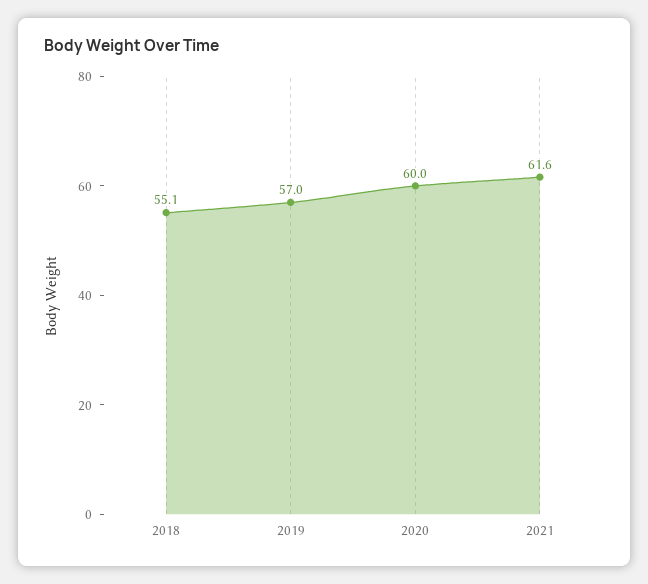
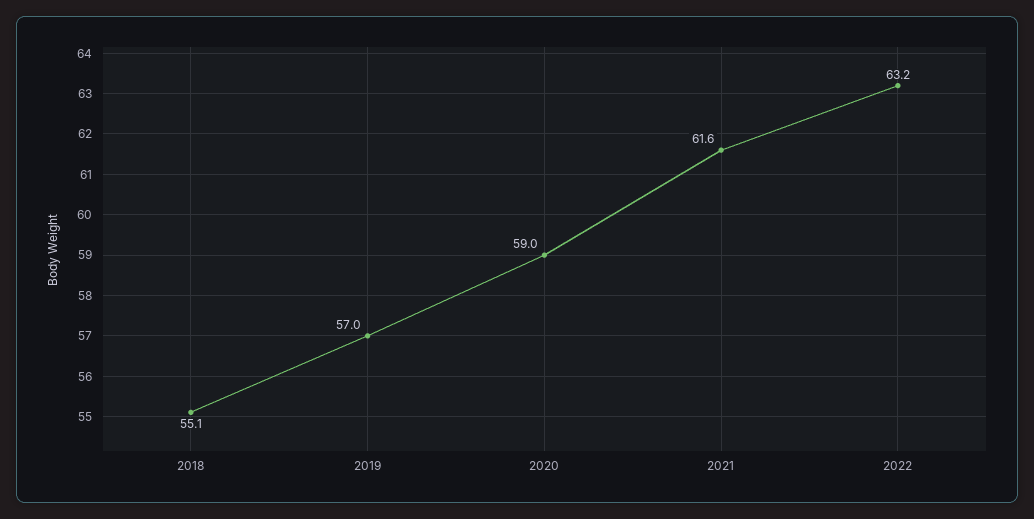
2020: 60 -> 59
2022: none -> 63.2

